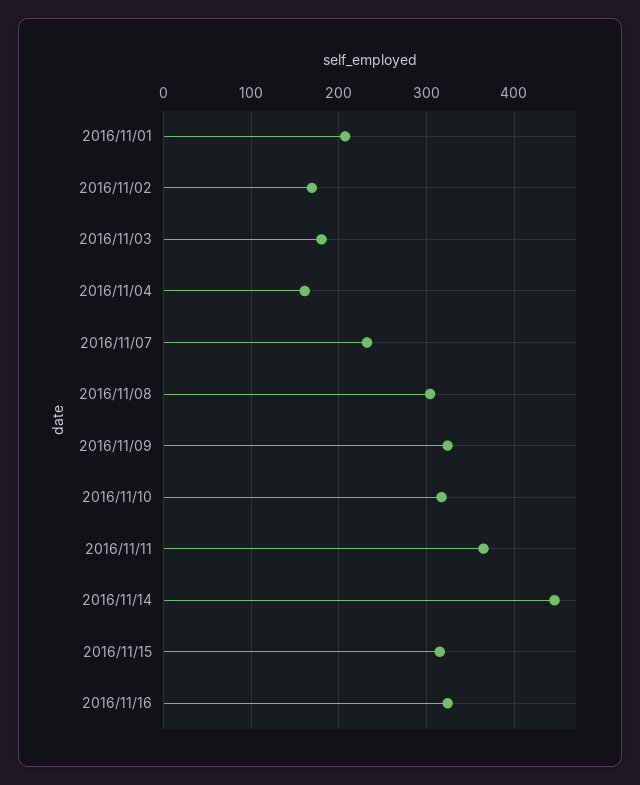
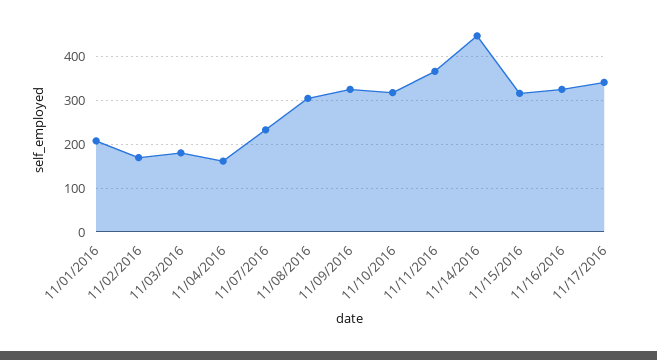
11/17/2016: none -> 340

